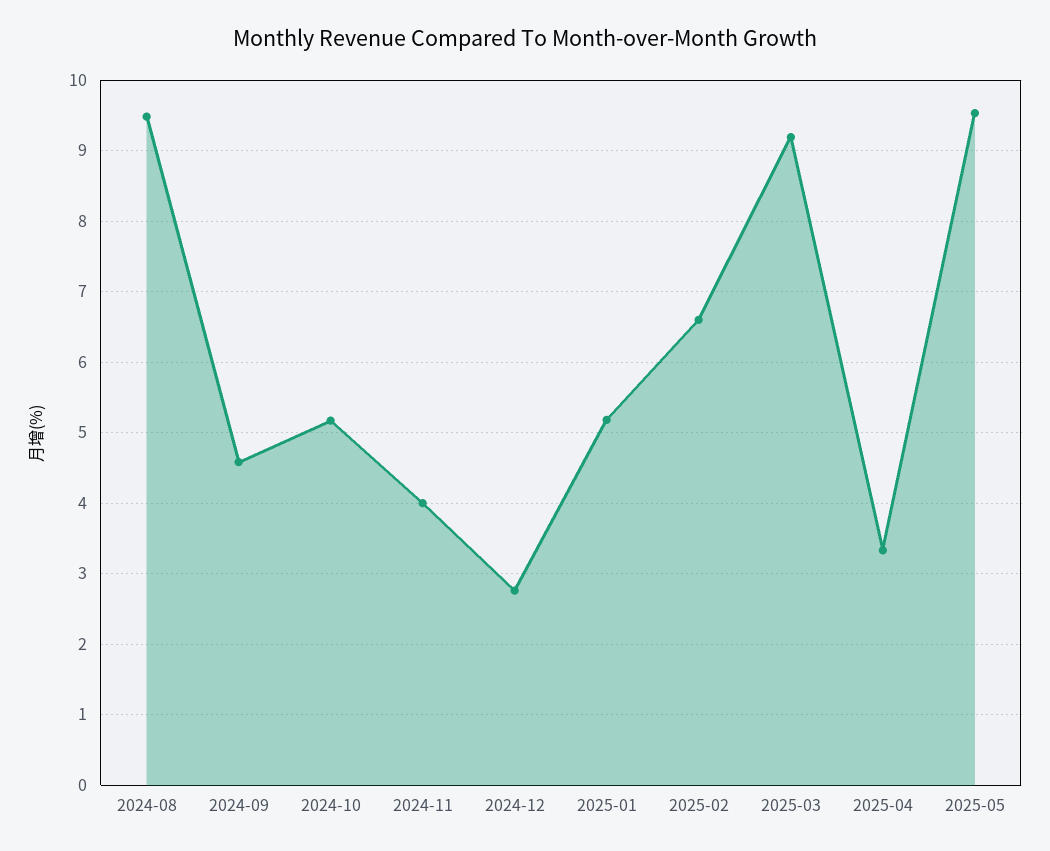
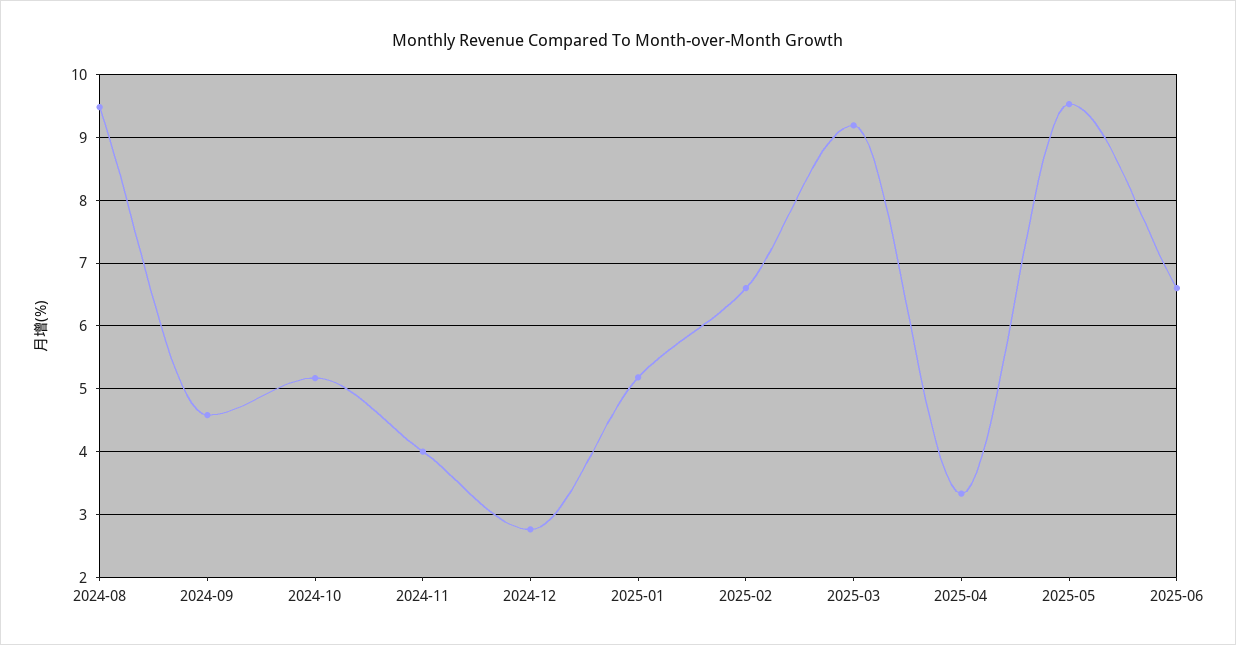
2025-06: none -> 6.6

